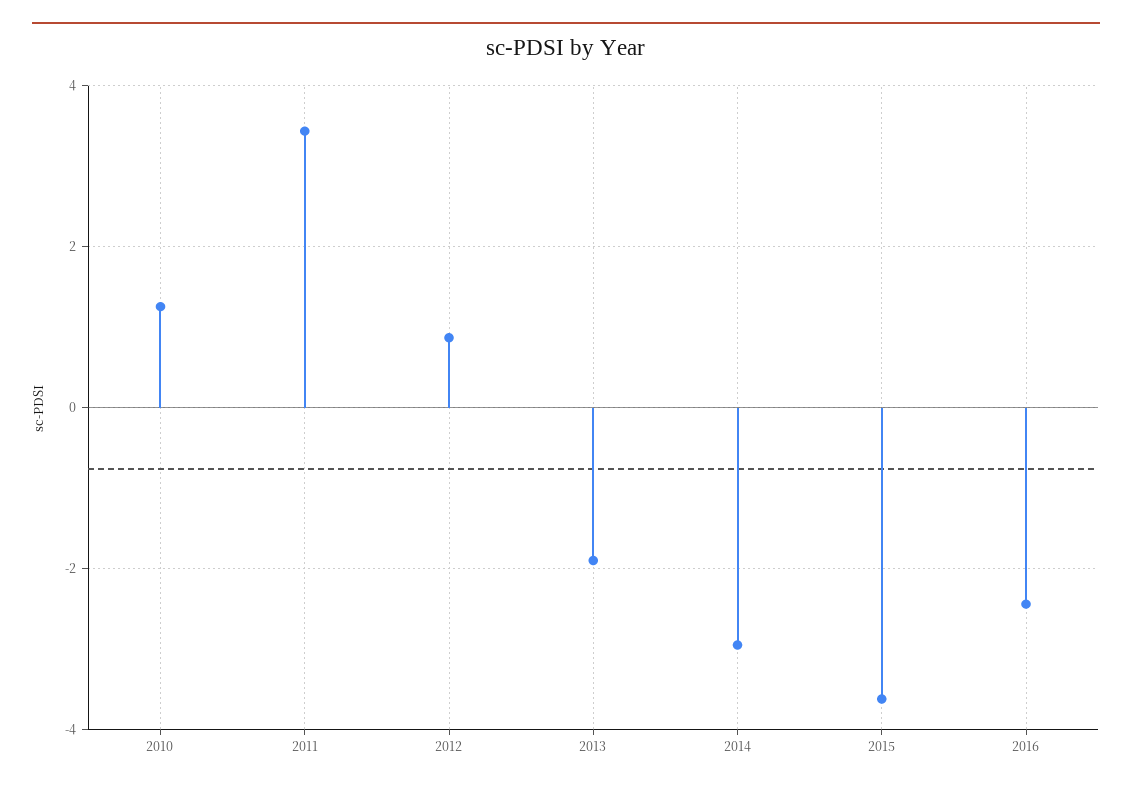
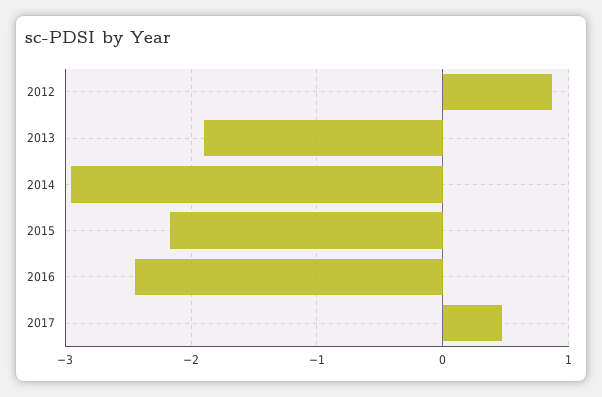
2010: 1.2 -> none
2011: 3.4 -> none
2015: -3.6 -> -2.2
2017: none -> 0.5

